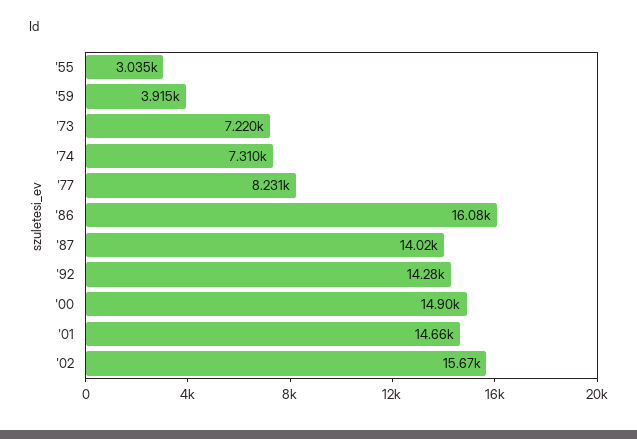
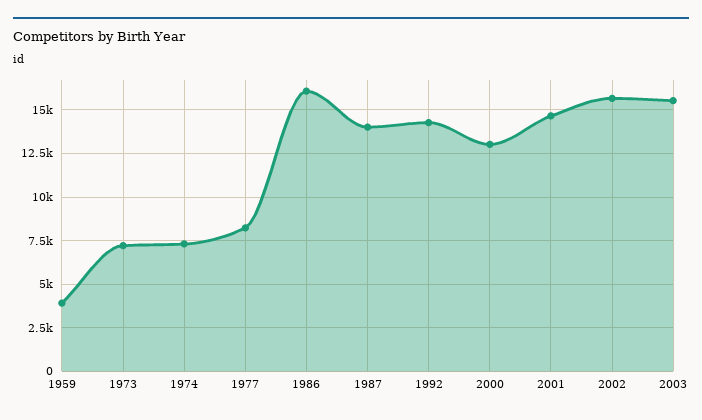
'55: 3035 -> none
'00: 14900 -> 13000
2003: none -> 15500

